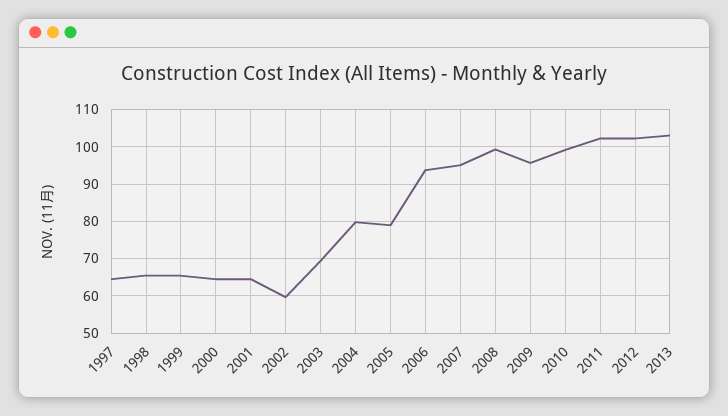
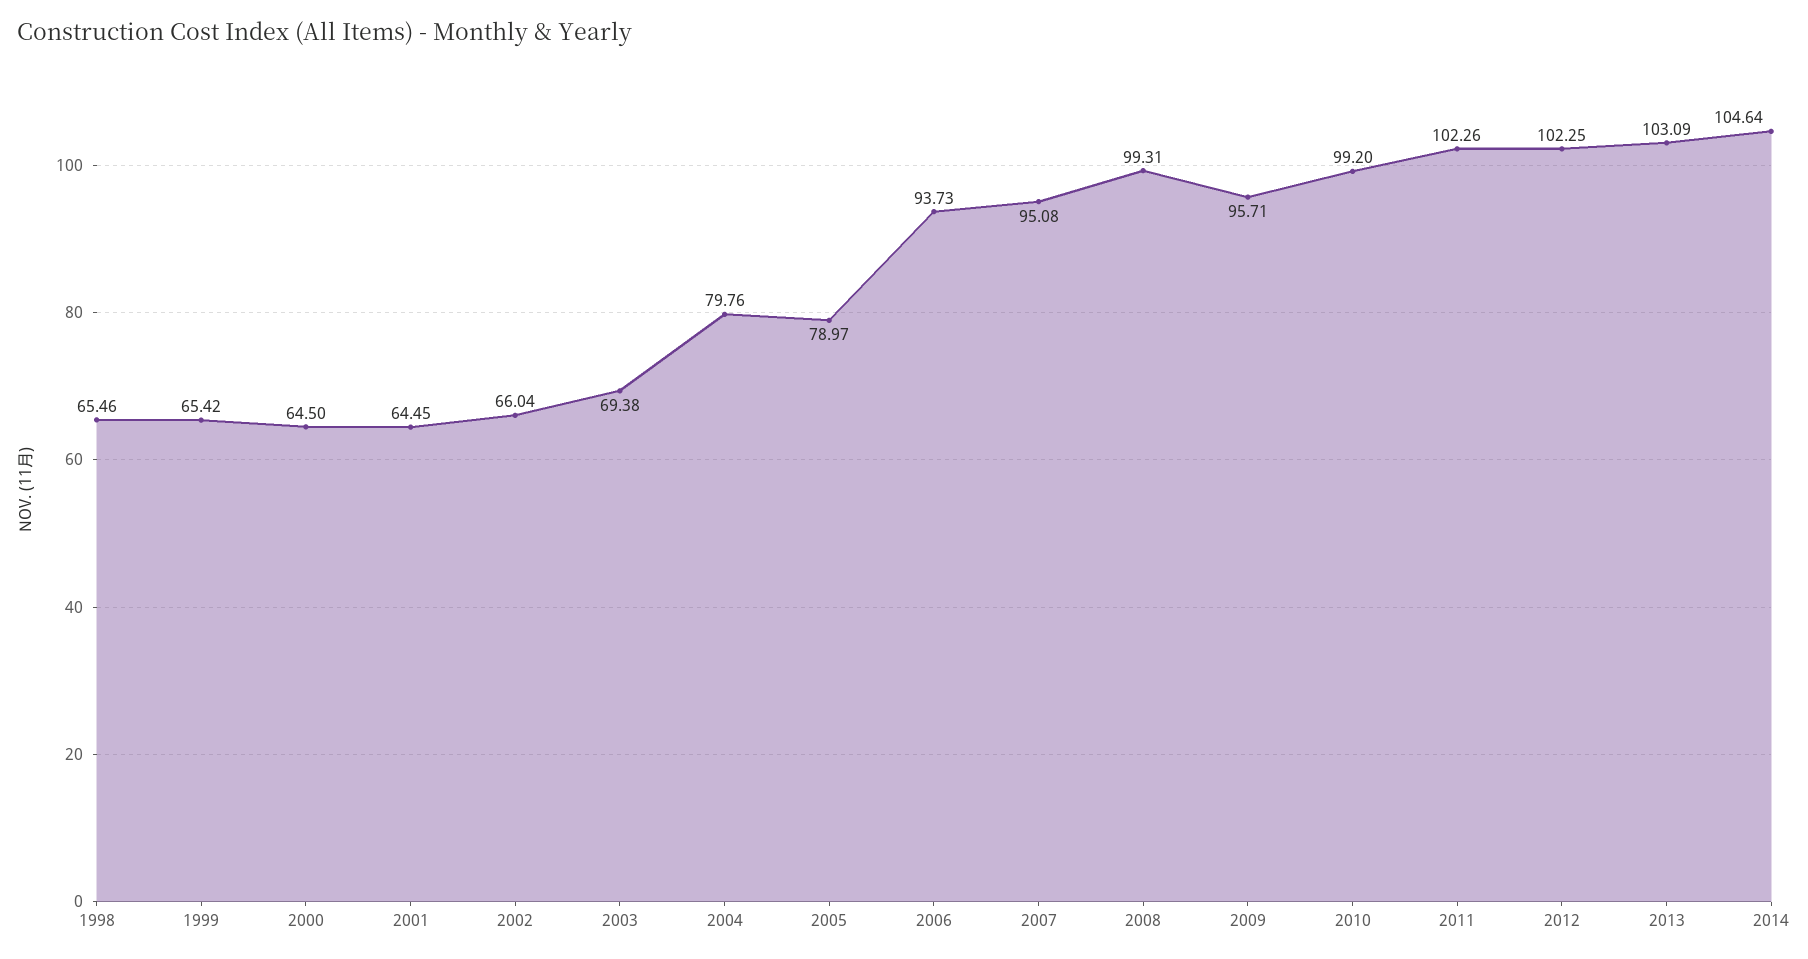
1997: 64 -> none
2002: 60 -> 66.04
2014: none -> 104.64

